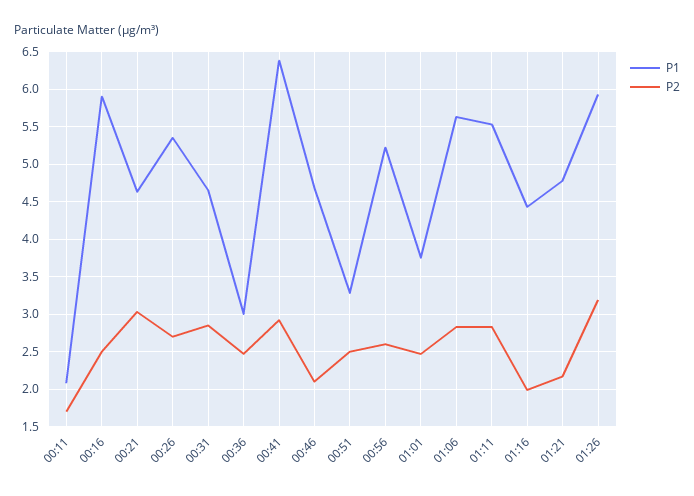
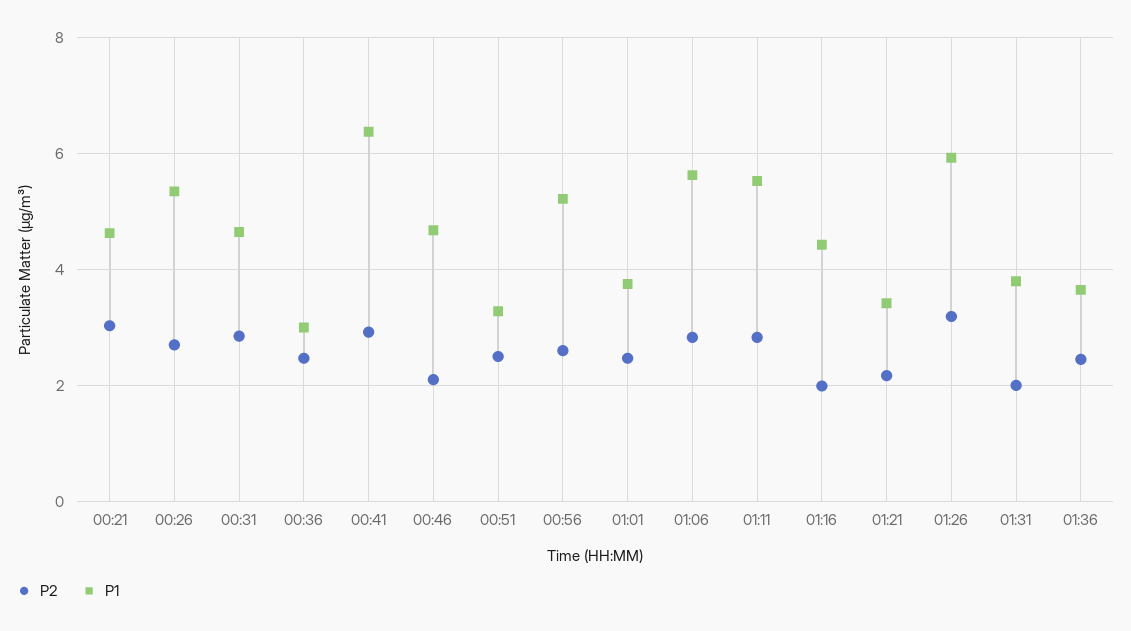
P1, 00:11: 2.1 -> none
P2, 00:11: 1.7 -> none
P1, 00:16: 5.9 -> none
P2, 00:16: 2.5 -> none
P1, 01:21: 4.8 -> 3.4
P2, 01:31: none -> 2
P1, 01:31: none -> 3.8
P2, 01:36: none -> 2.4
P1, 01:36: none -> 3.6

